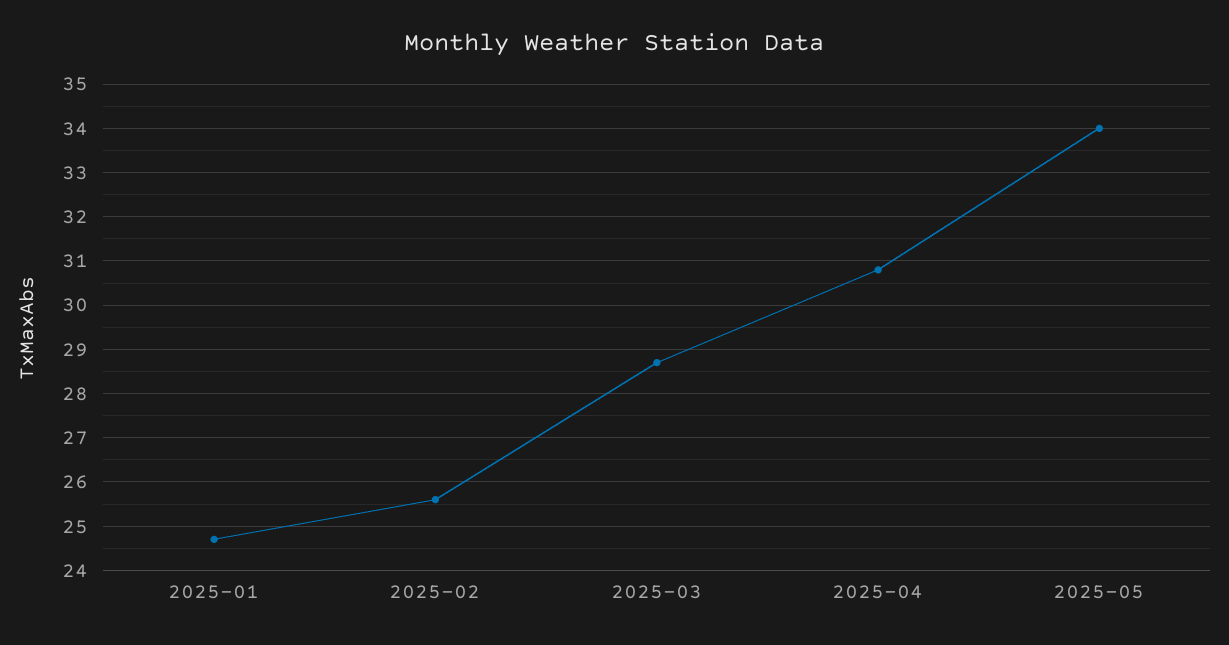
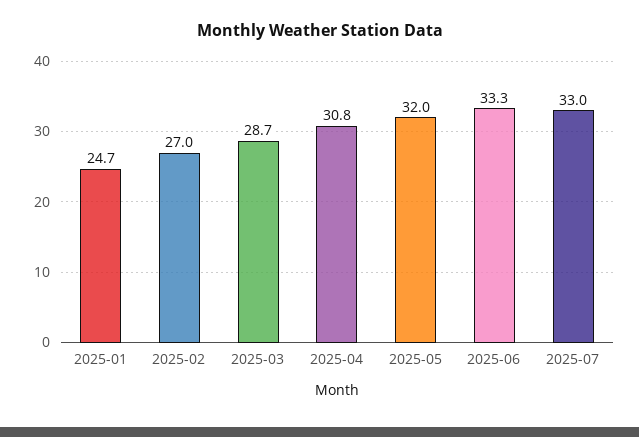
2025-02: 25.5 -> 27
2025-05: 34 -> 32
2025-06: none -> 33.3
2025-07: none -> 33

